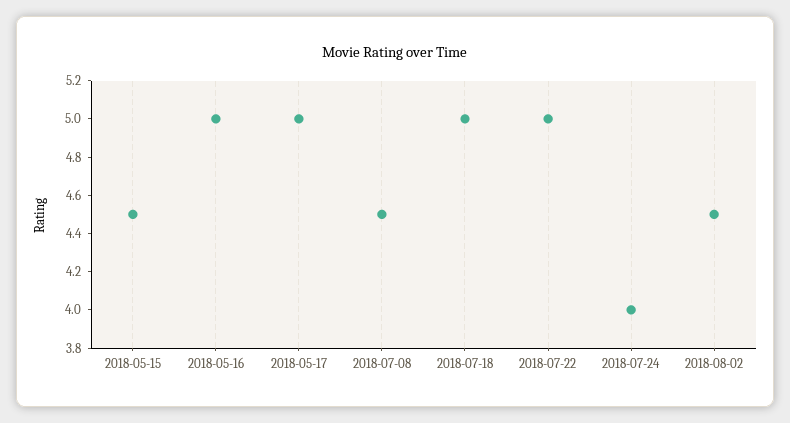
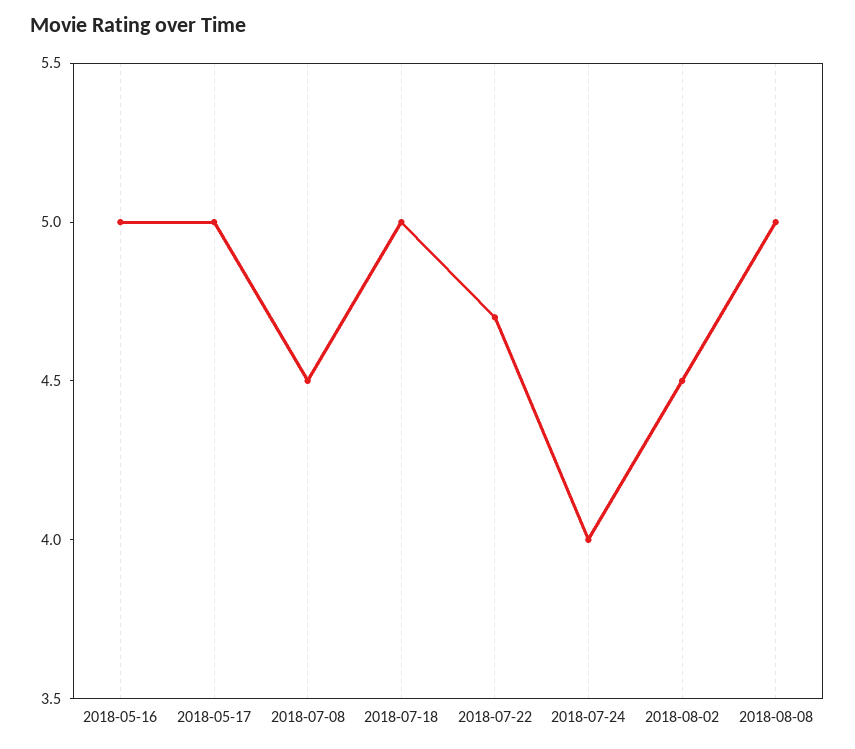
2018-05-15: 4.5 -> none
2018-07-22: 5 -> 4.7
2018-08-08: none -> 5

